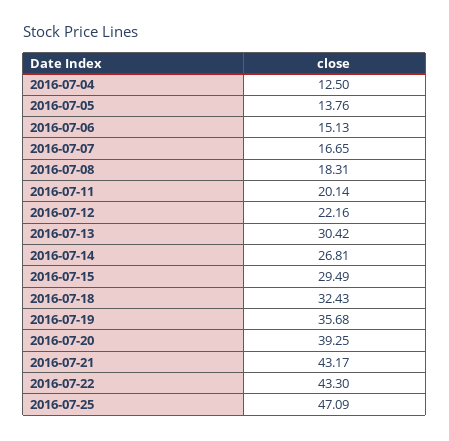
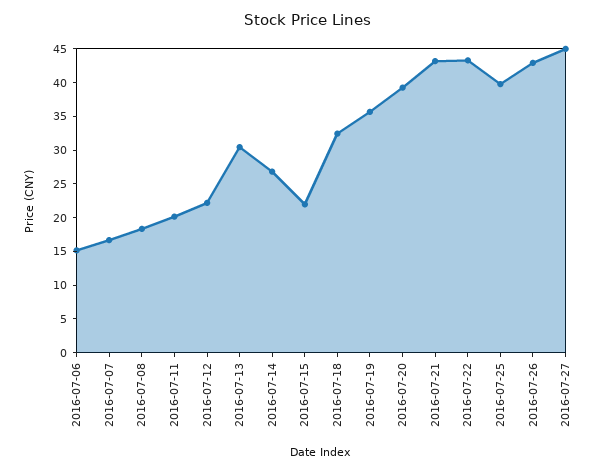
2016-07-04: 12.5 -> none
2016-07-05: 13.76 -> none
2016-07-15: 29.49 -> 22.5
2016-07-25: 47.09 -> 40
2016-07-26: none -> 42.5
2016-07-27: none -> 45

